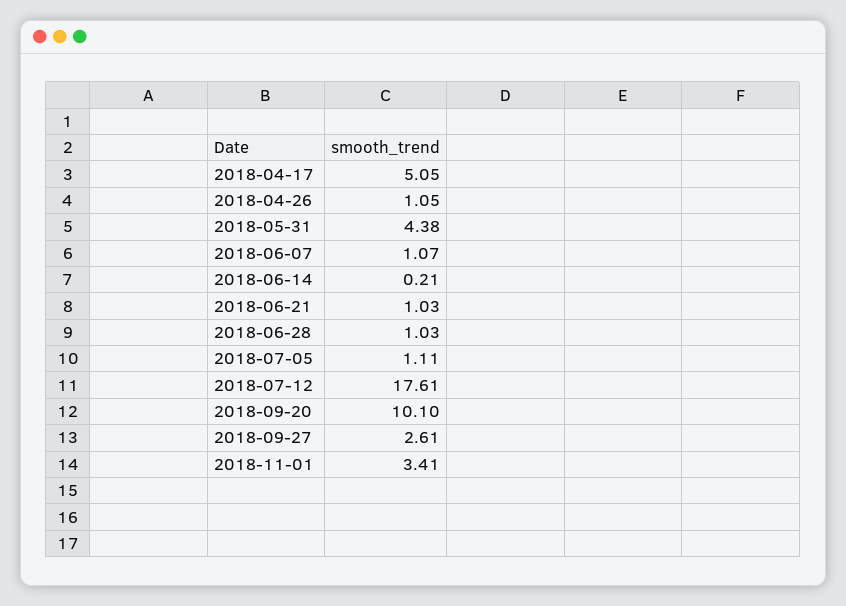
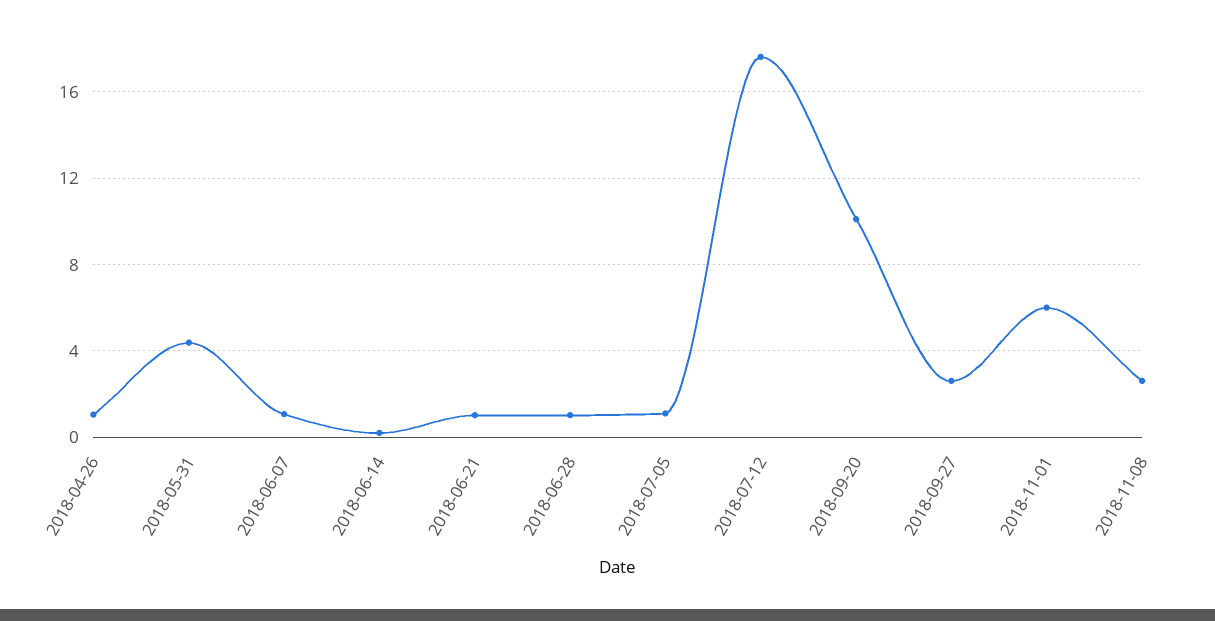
2018-04-17: 5.05 -> none
2018-11-01: 3.41 -> 6
2018-11-08: none -> 2.5

